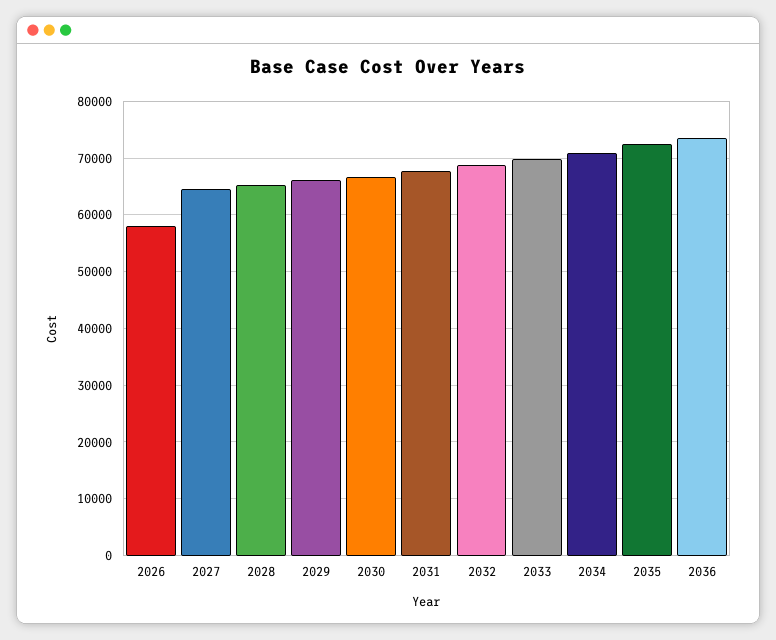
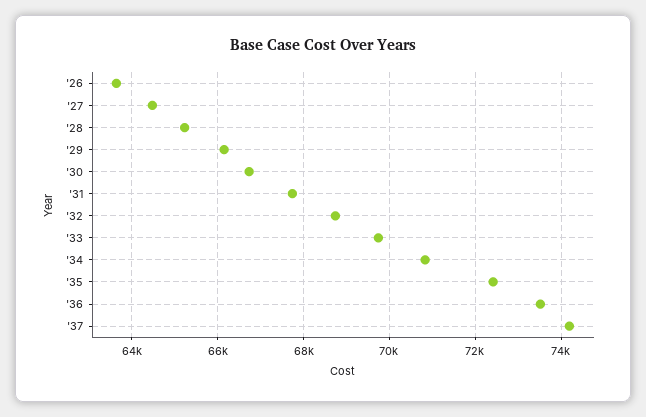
2026: 58000 -> 63600
'37: none -> 74200

